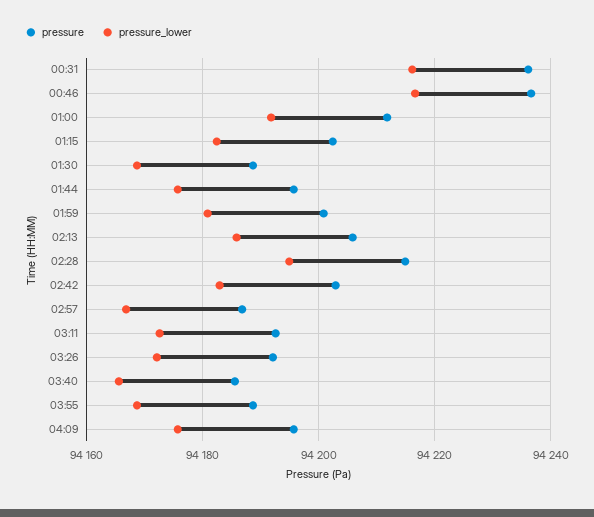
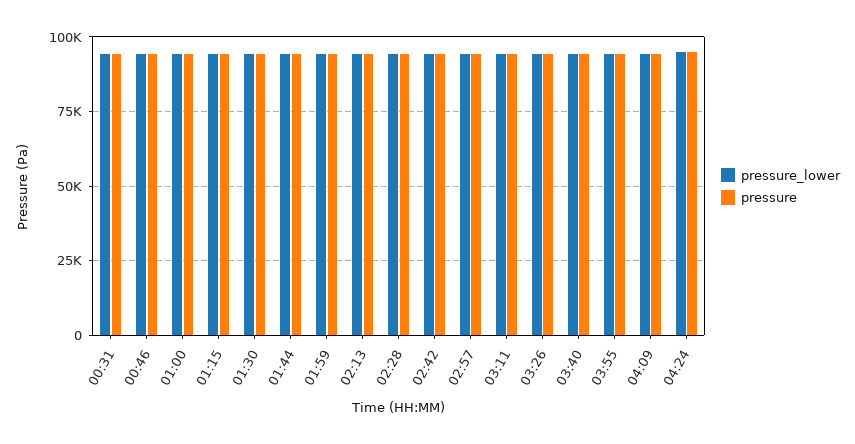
pressure_lower, 04:24: none -> 95000
pressure, 04:24: none -> 95000

